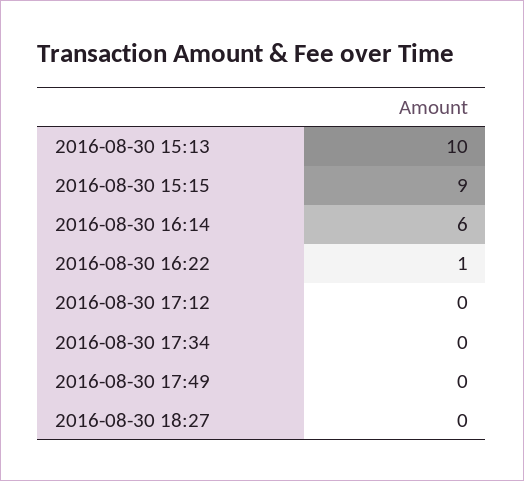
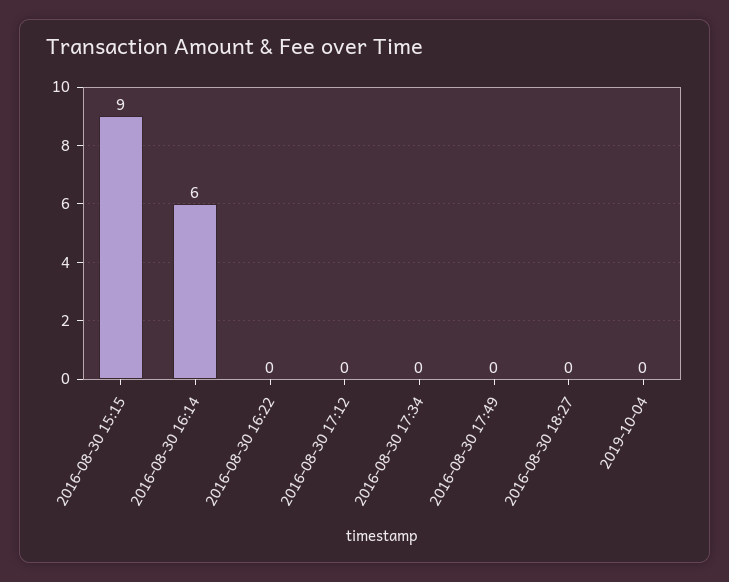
2016-08-30 15:13: 10 -> none
2016-08-30 16:22: 1 -> 0
2019-10-04: none -> 0

